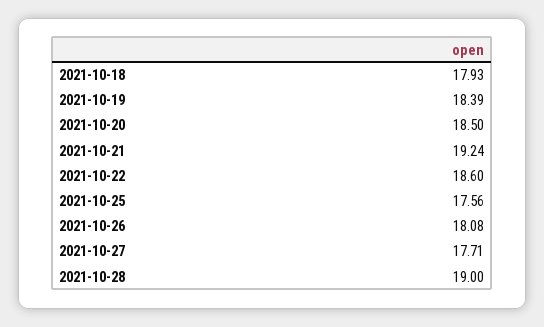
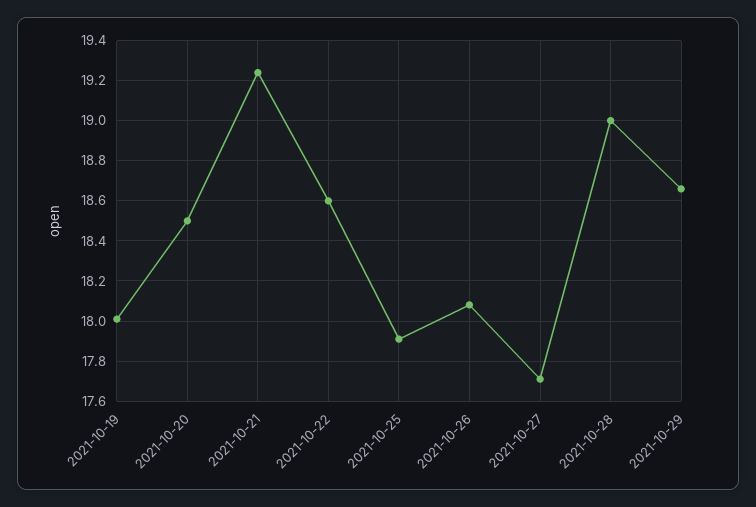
2021-10-18: 17.93 -> none
2021-10-19: 18.39 -> 18
2021-10-25: 17.56 -> 17.9
2021-10-29: none -> 18.65

